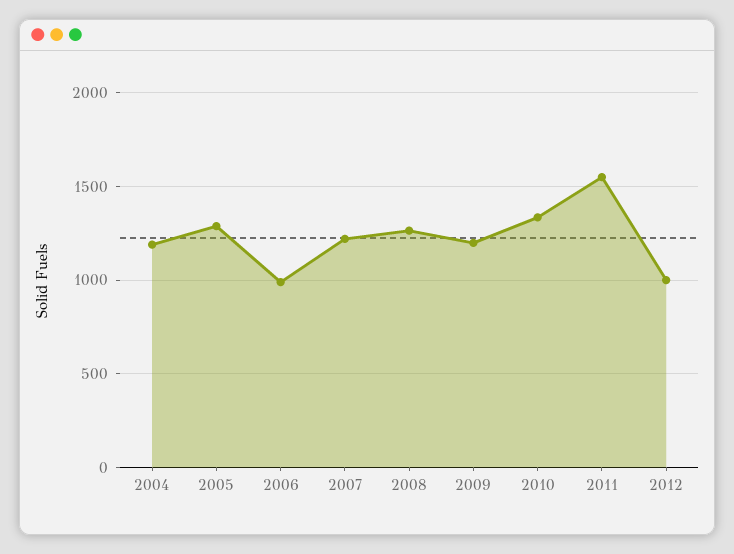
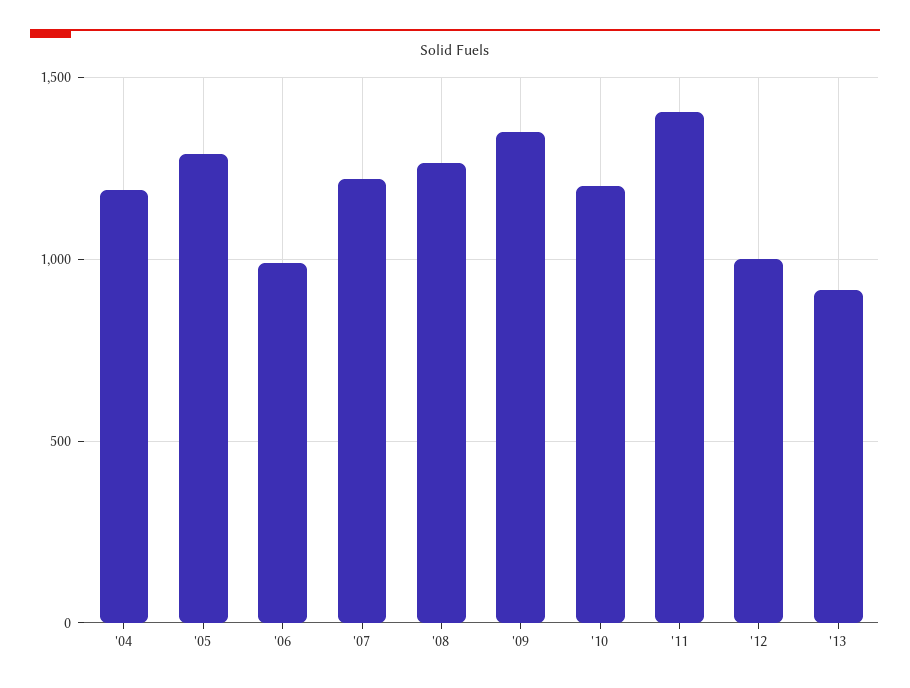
2009: 1200 -> 1350
2010: 1350 -> 1200
2011: 1550 -> 1400
'13: none -> 900

